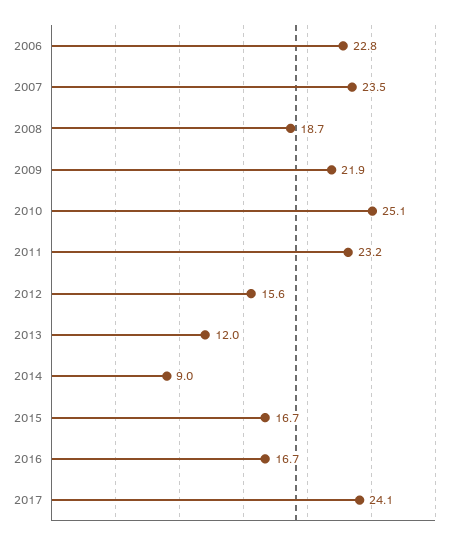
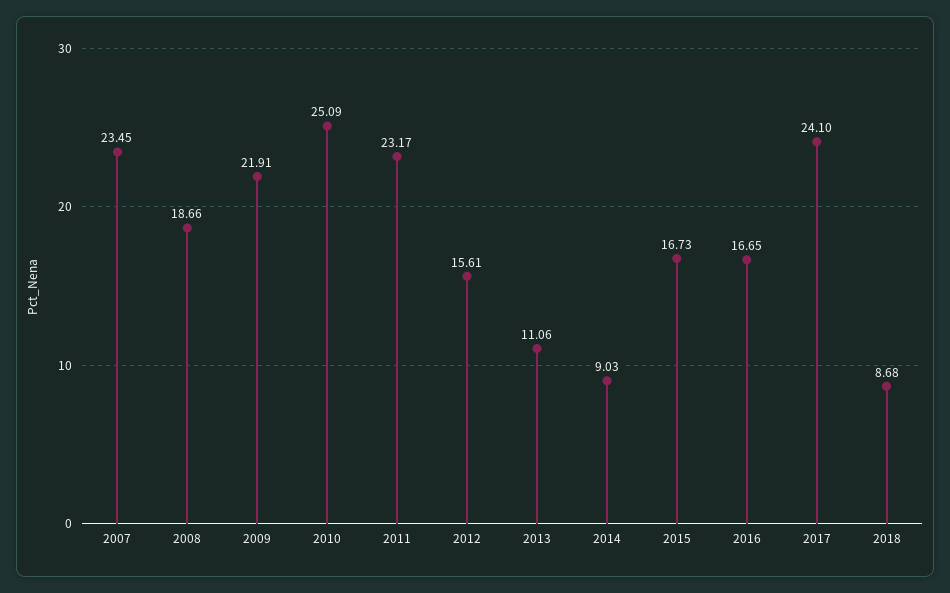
2006: 22.8 -> none
2013: 12 -> 11.06
2018: none -> 8.68

